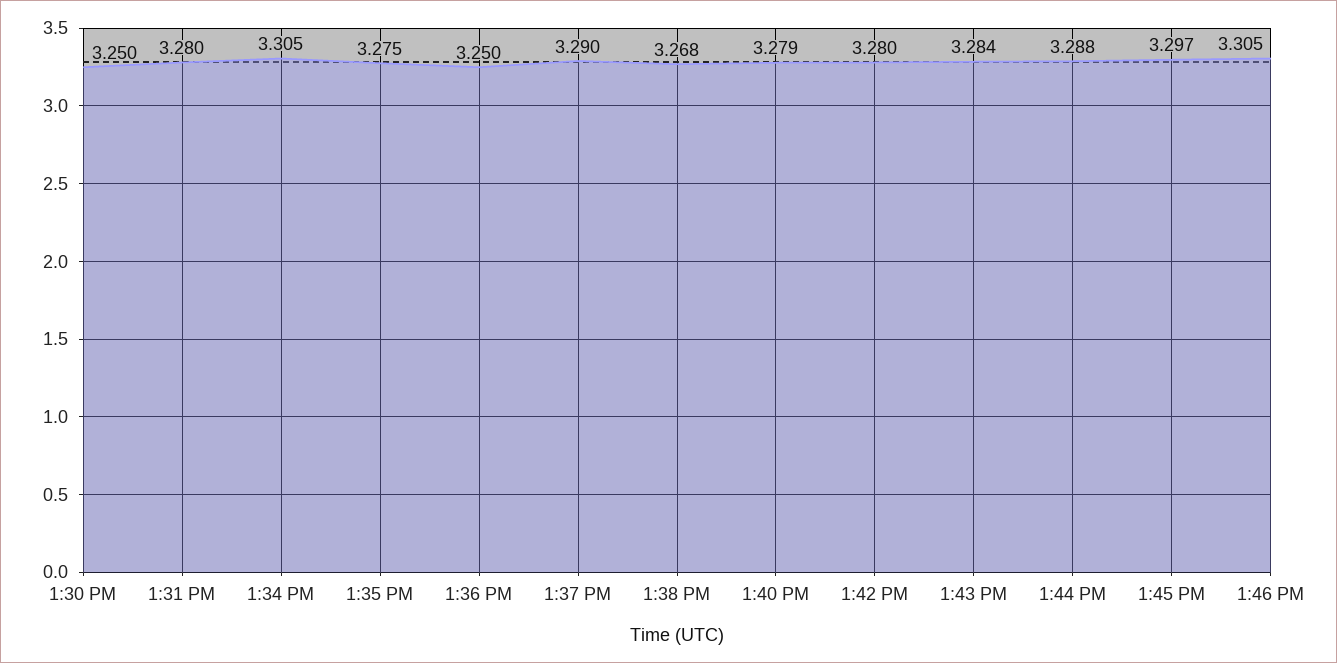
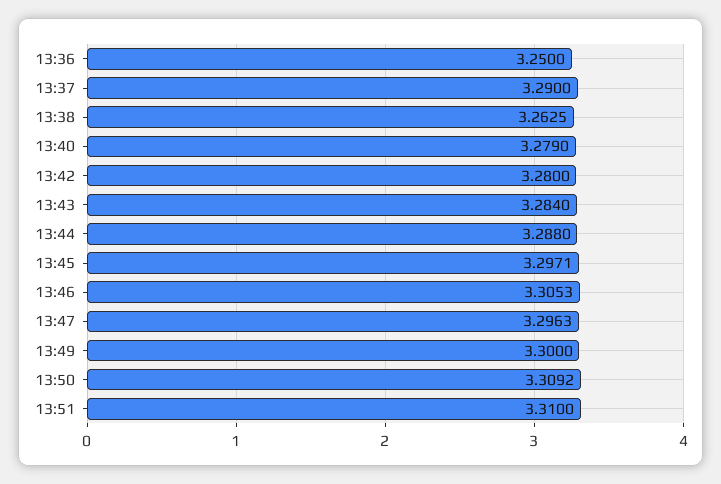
1:30 PM: 3.25 -> none
1:31 PM: 3.28 -> none
1:34 PM: 3.305 -> none
1:35 PM: 3.275 -> none
1:38 PM: 3.268 -> 3.2625
13:47: none -> 3.2963
13:49: none -> 3.3
13:50: none -> 3.3092
13:51: none -> 3.31

